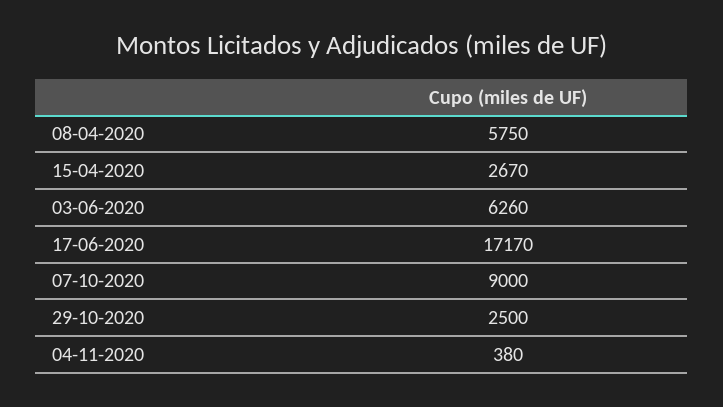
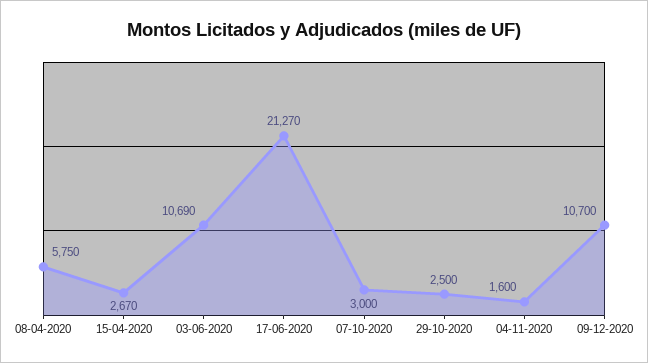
03-06-2020: 6260 -> 10690
17-06-2020: 17170 -> 21270
07-10-2020: 9000 -> 3000
04-11-2020: 380 -> 1600
09-12-2020: none -> 10700

